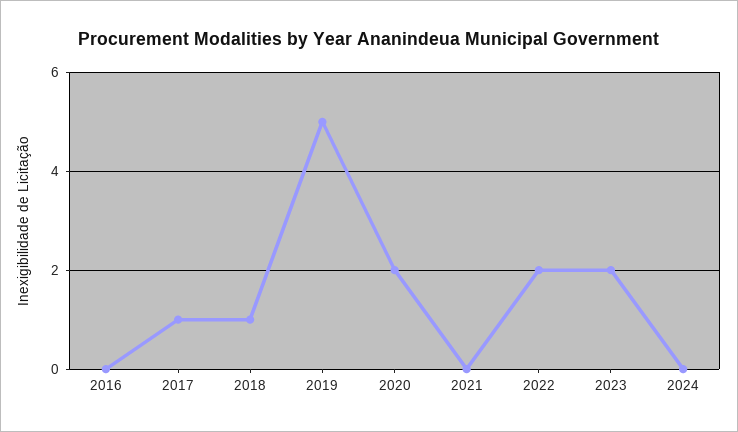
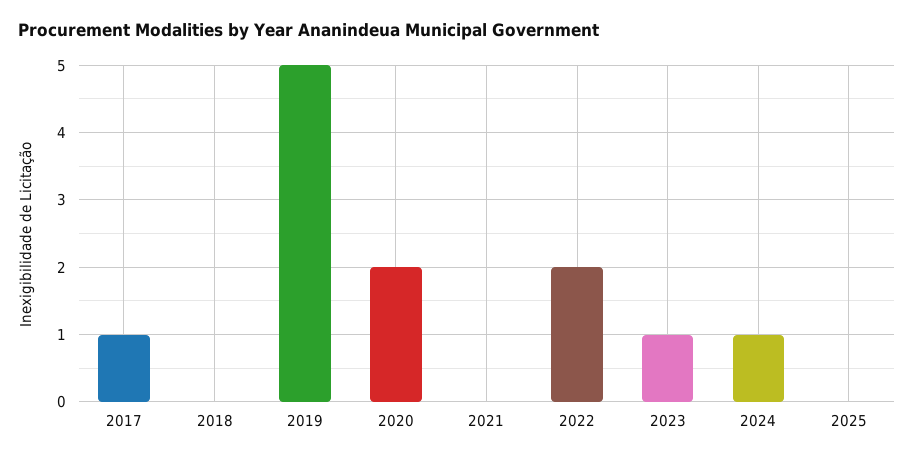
2016: 0 -> none
2018: 1 -> 0
2023: 2 -> 1
2024: 0 -> 1
2025: none -> 0

